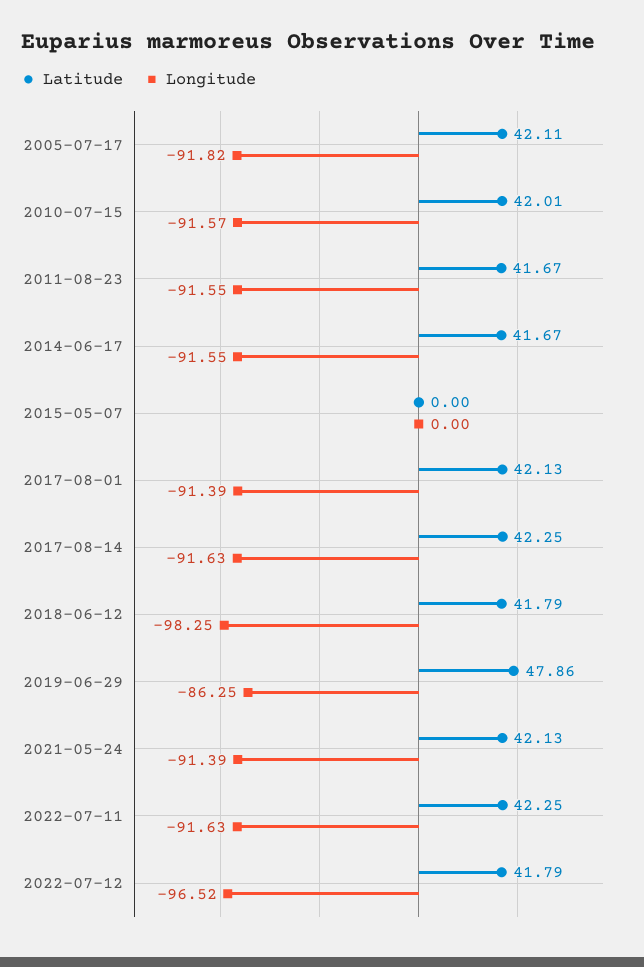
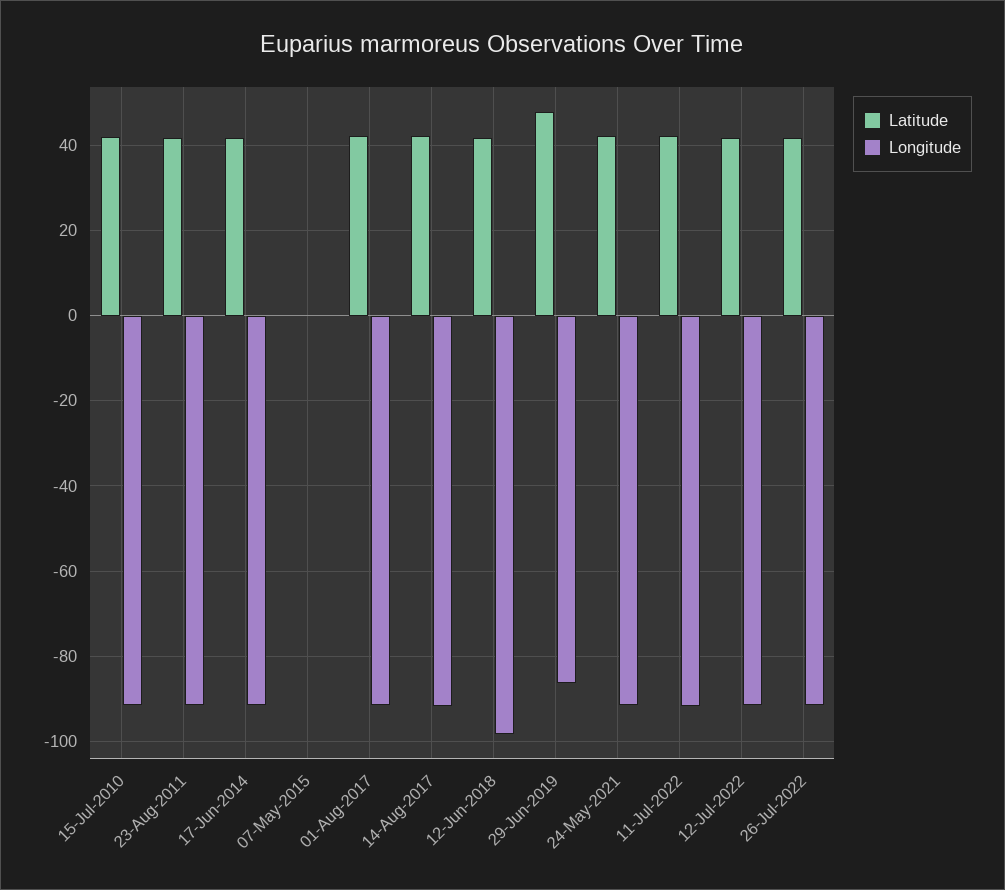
Latitude, 2005-07-17: 42.11 -> none
Longitude, 2005-07-17: -91.82 -> none
Longitude, 2022-07-12: -96.52 -> -92
Latitude, 26-Jul-2022: none -> 42
Longitude, 26-Jul-2022: none -> -92

